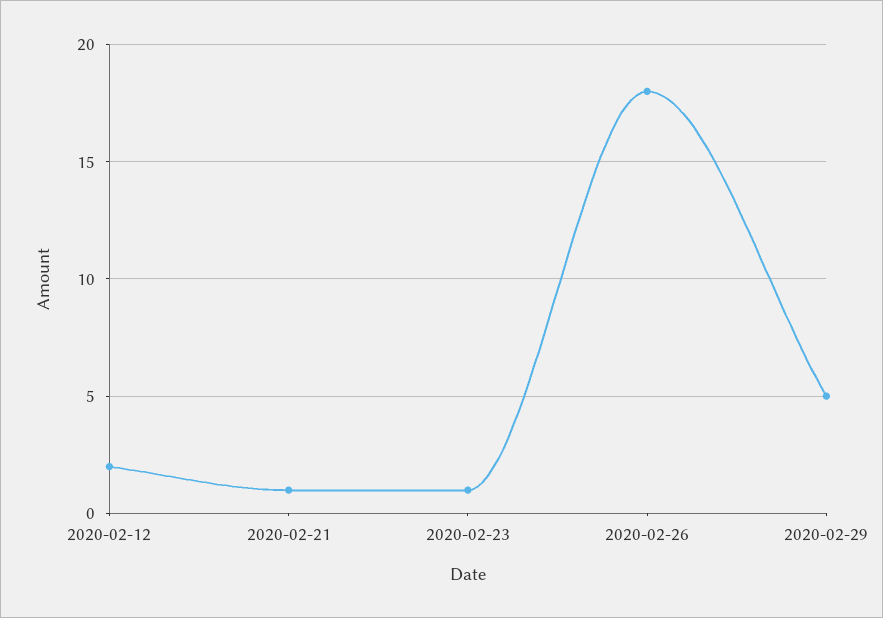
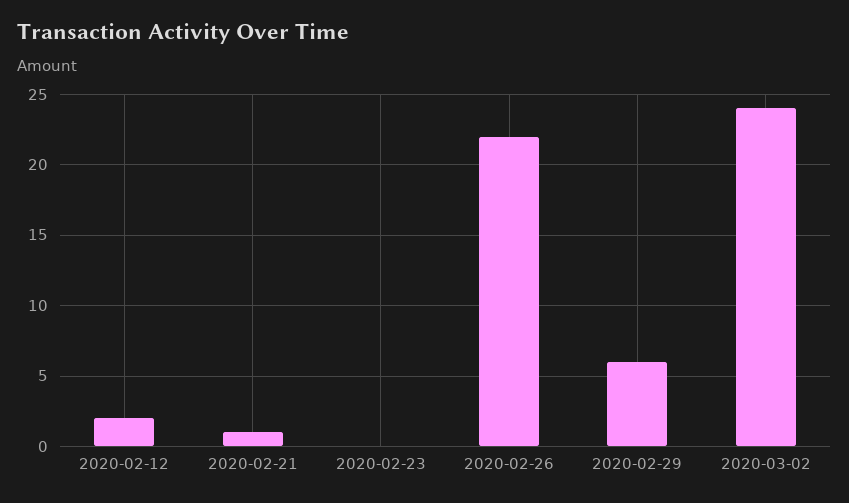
2020-02-23: 1 -> 0
2020-02-26: 18 -> 22
2020-02-29: 5 -> 6
2020-03-02: none -> 24

